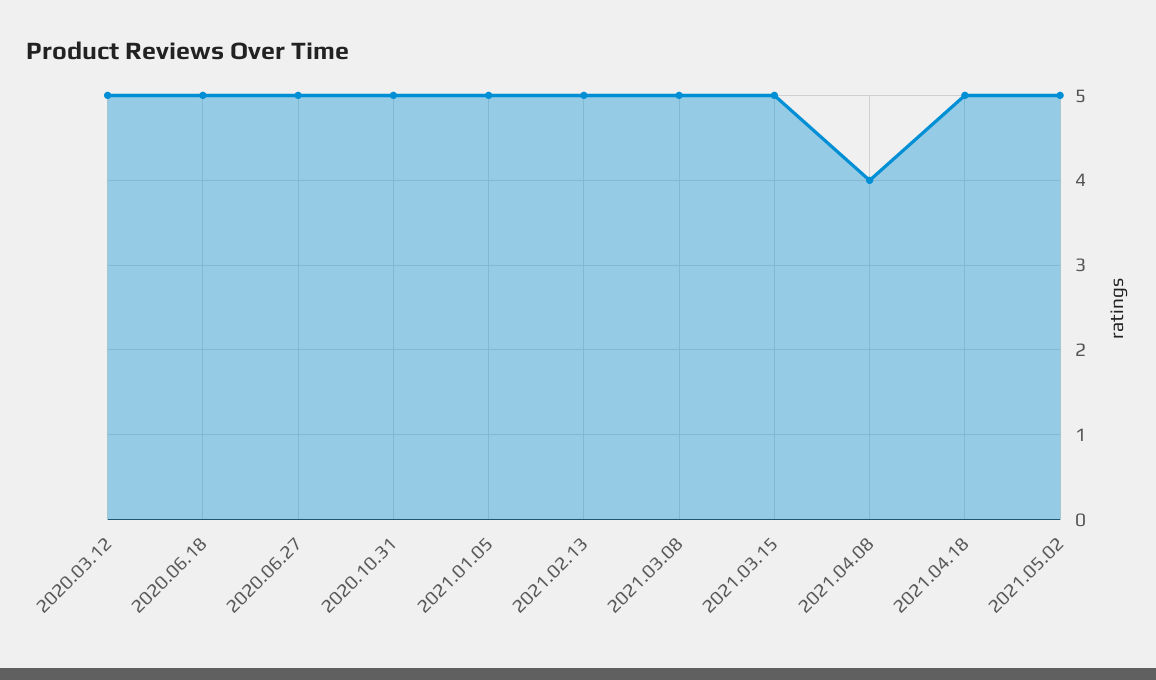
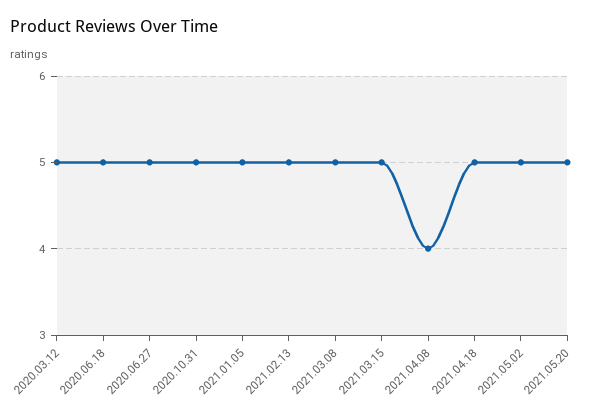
2021.05.20: none -> 5

